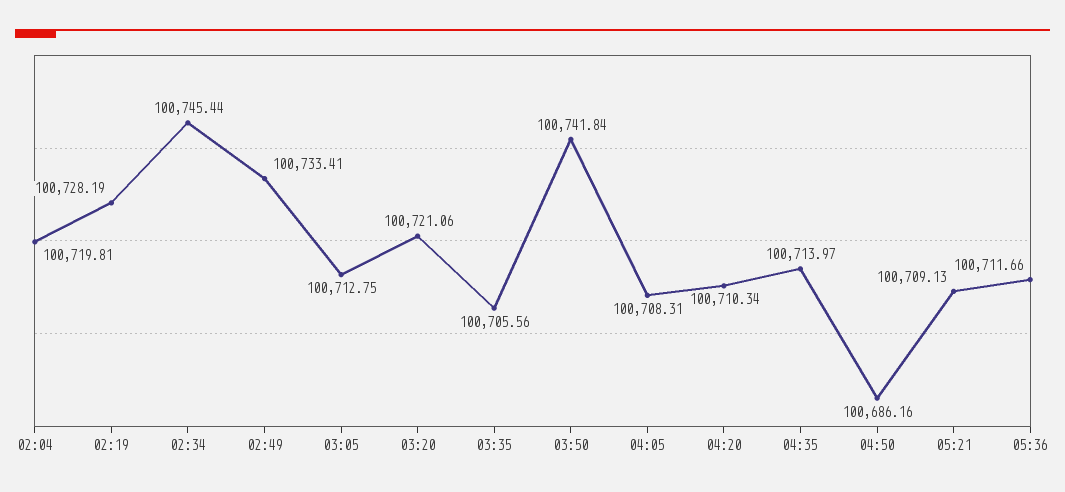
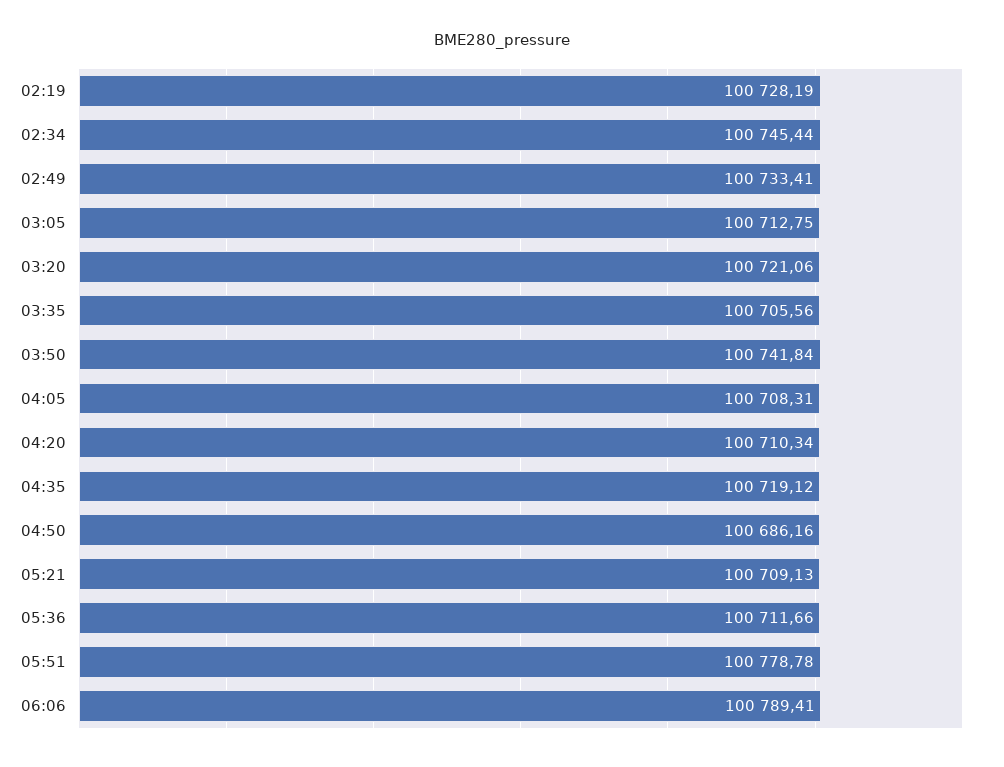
02:04: 100719.81 -> none
04:35: 100713.97 -> 100719.12
05:51: none -> 100778.78
06:06: none -> 100789.41

